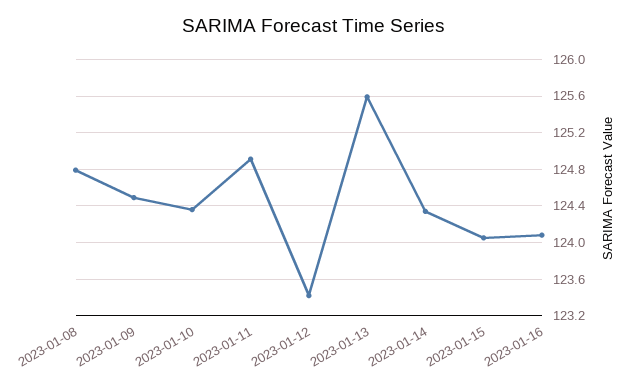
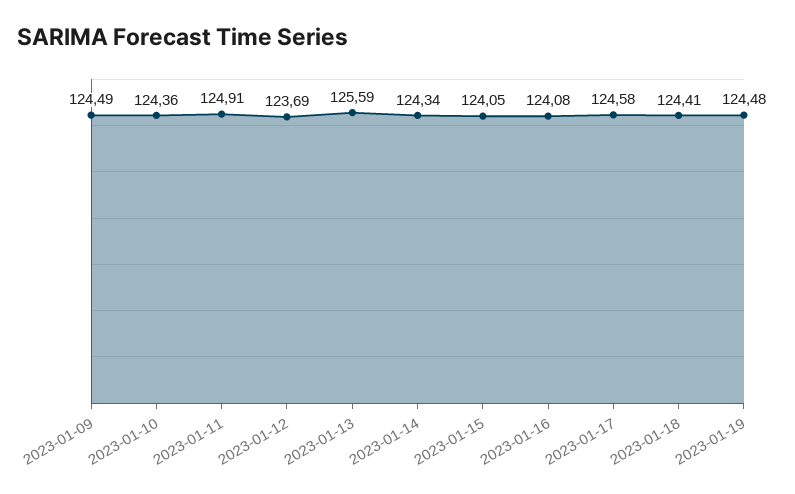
2023-01-08: 124.8 -> none
2023-01-12: 123.4 -> 123.69
2023-01-17: none -> 124.58
2023-01-18: none -> 124.41
2023-01-19: none -> 124.48

